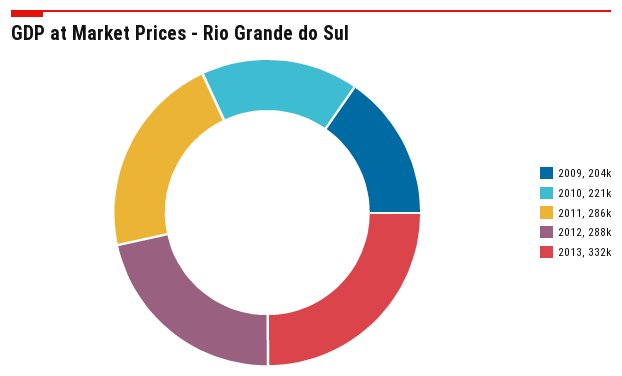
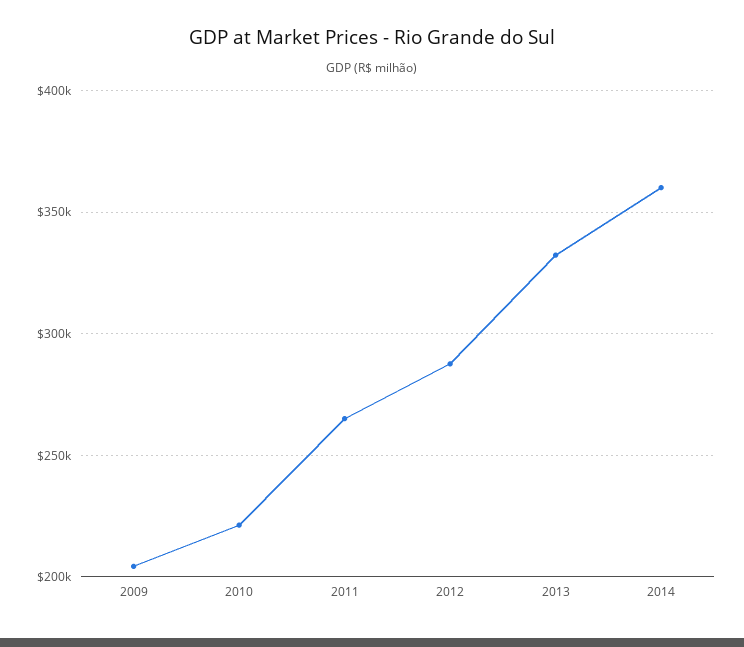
2011: 286000 -> 265000
2014: none -> 360000

